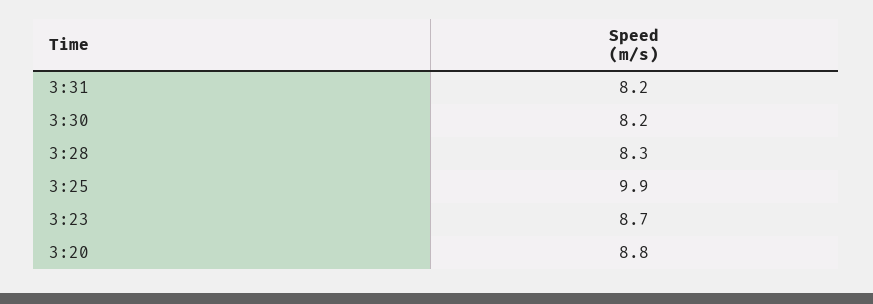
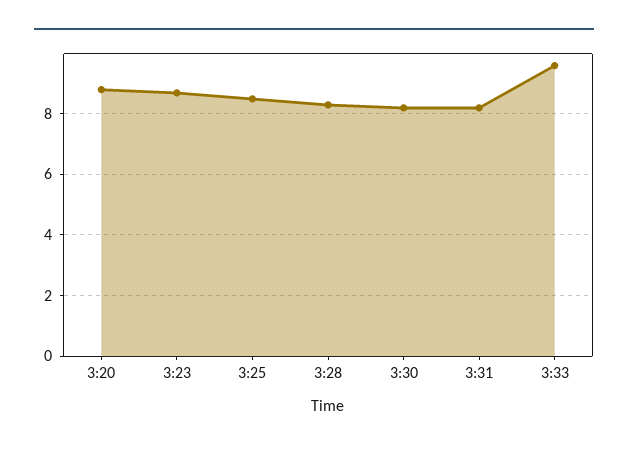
3:25: 9.9 -> 8.5
3:33: none -> 9.5

